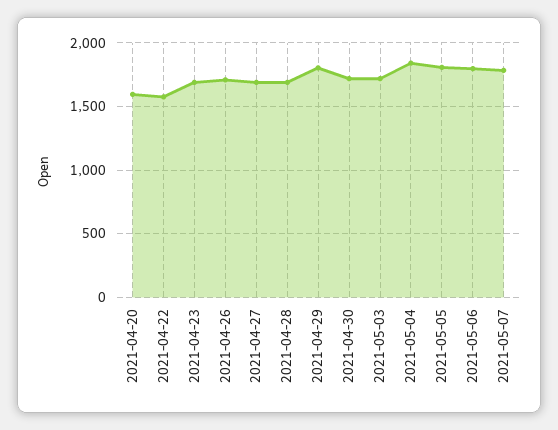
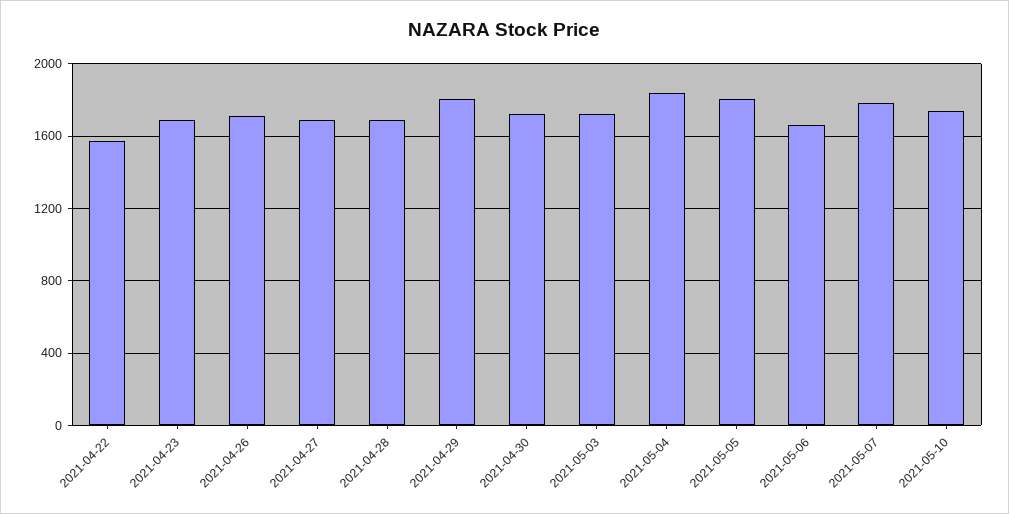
2021-04-20: 1600 -> none
2021-05-06: 1800 -> 1650
2021-05-10: none -> 1750

